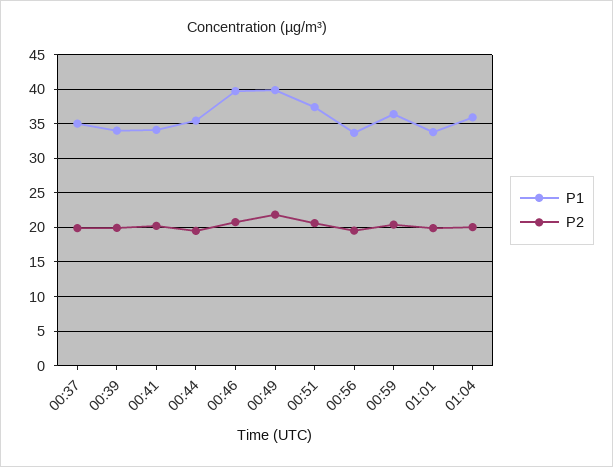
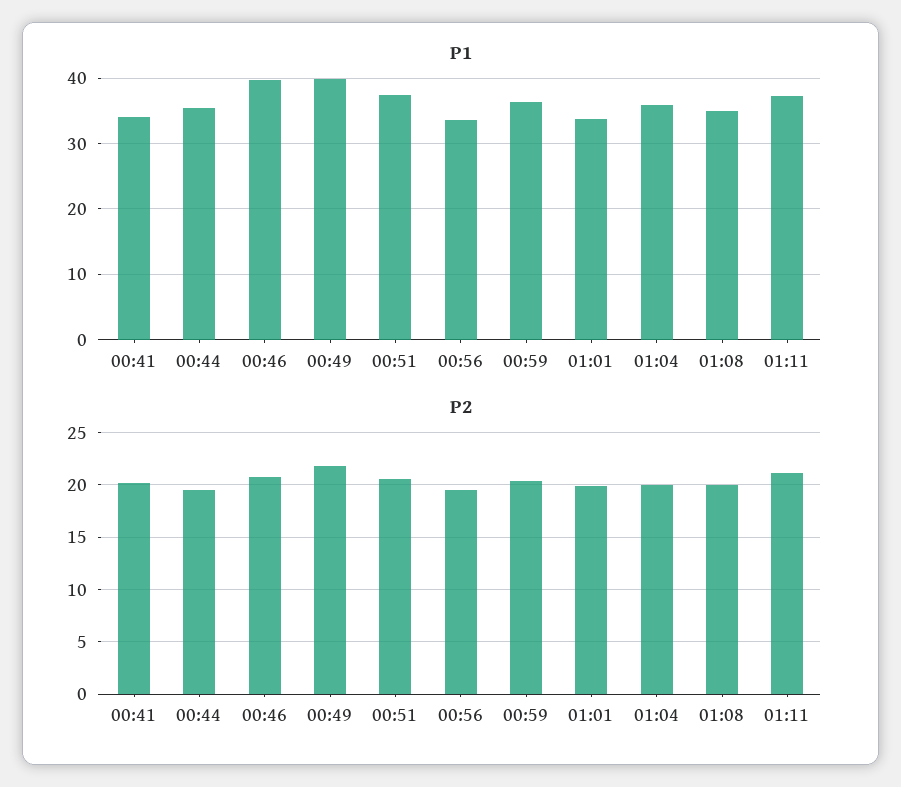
P1, 00:37: 35 -> none
P2, 00:37: 20 -> none
P1, 00:39: 34 -> none
P2, 00:39: 20 -> none
P1, 01:08: none -> 35
P1, 01:11: none -> 37
P2, 01:08: none -> 20
P2, 01:11: none -> 21

